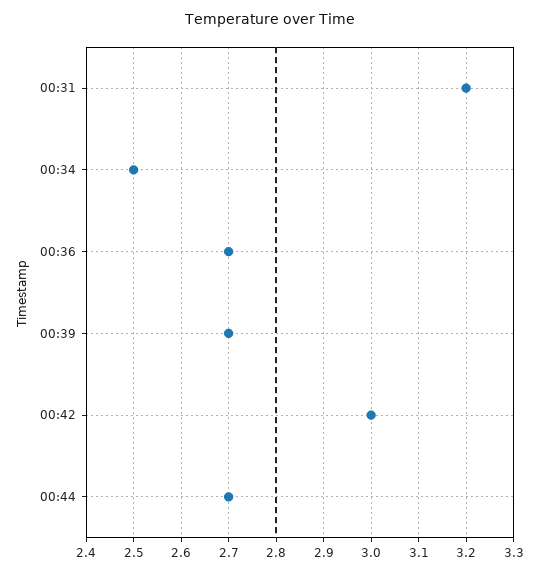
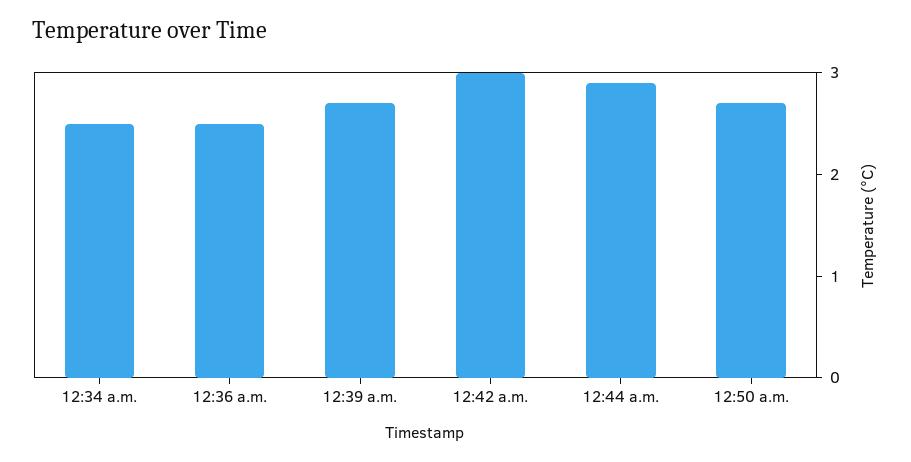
00:31: 3.2 -> none
00:36: 2.7 -> 2.5
00:44: 2.7 -> 2.9
12:50 a.m.: none -> 2.7

